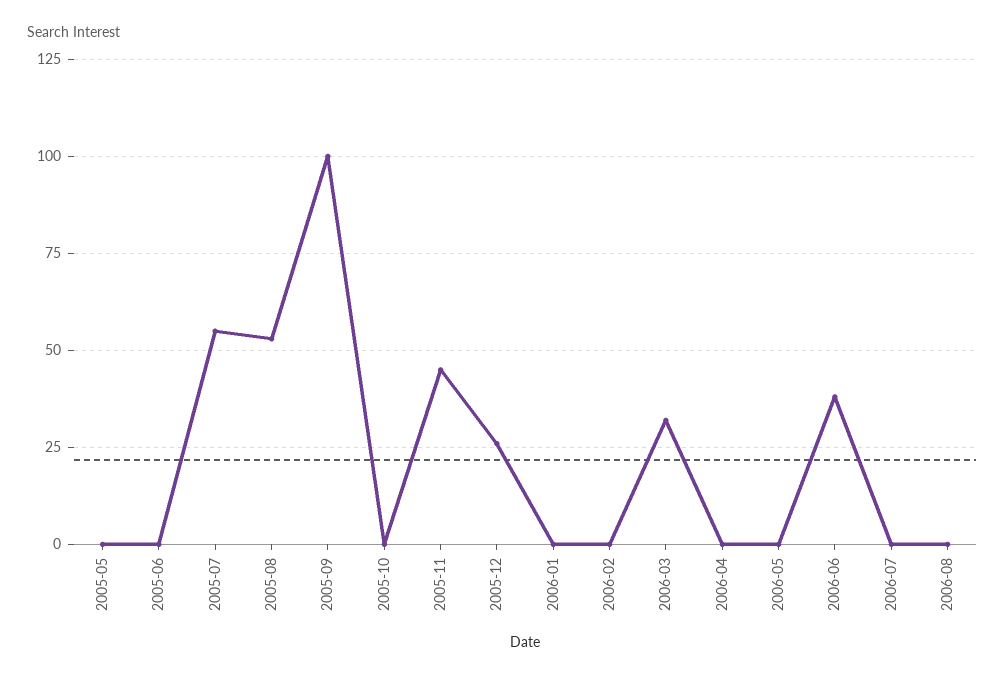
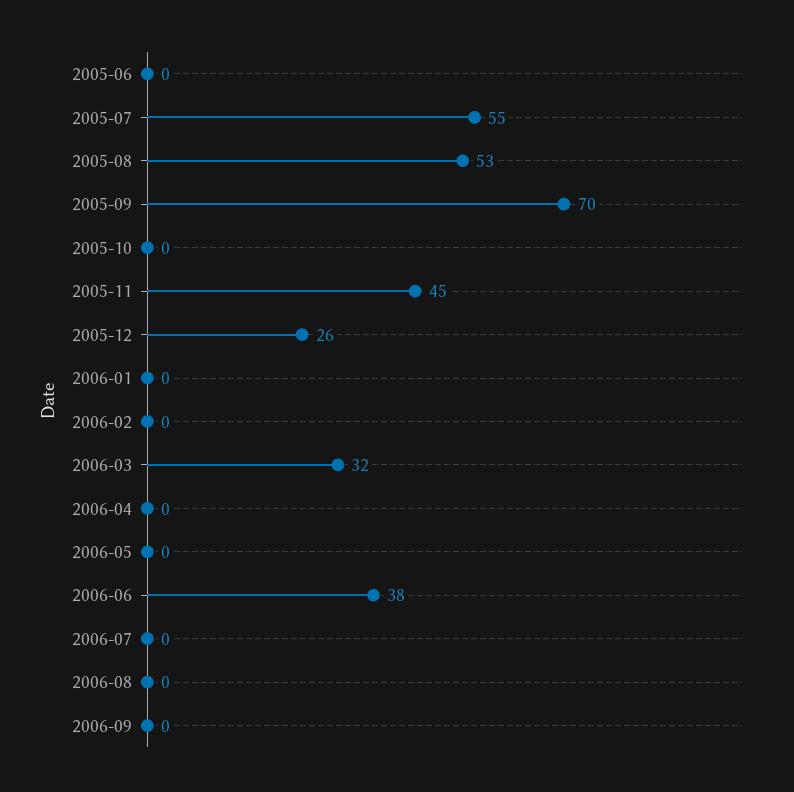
2005-05: 0 -> none
2005-09: 100 -> 70
2006-09: none -> 0

